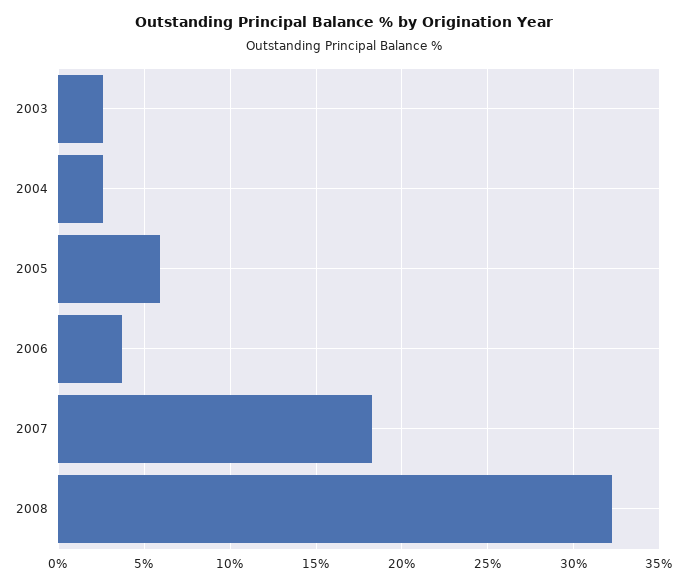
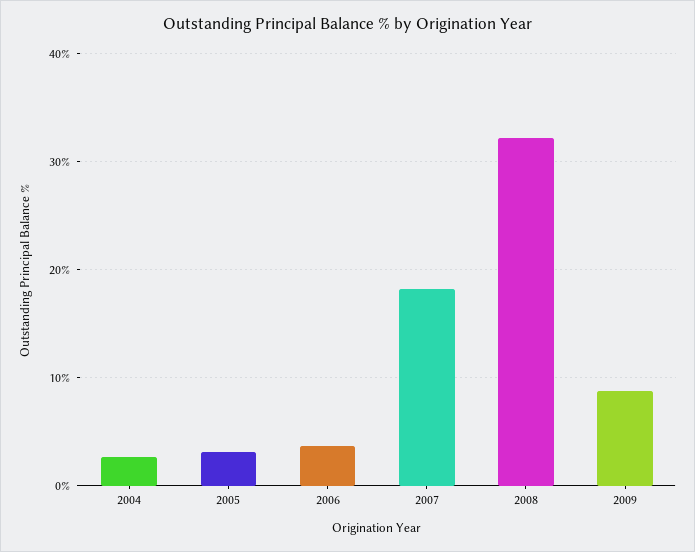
2003: 2.5 -> none
2005: 6 -> 3
2009: none -> 9

